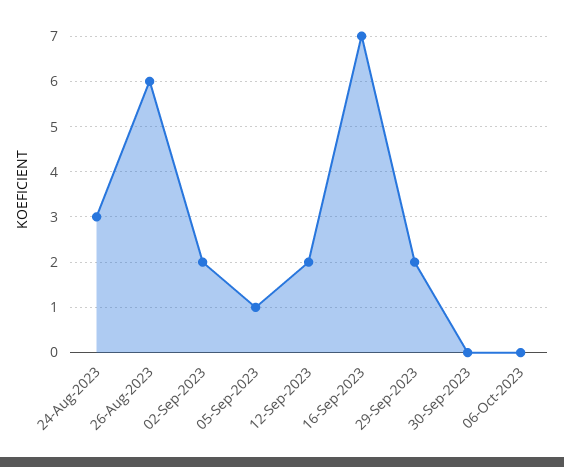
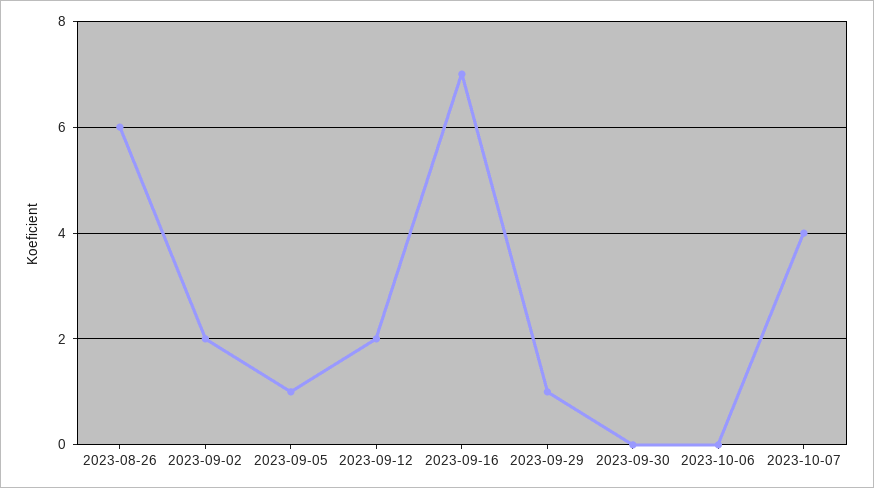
24-Aug-2023: 3 -> none
29-Sep-2023: 2 -> 1
2023-10-07: none -> 4

